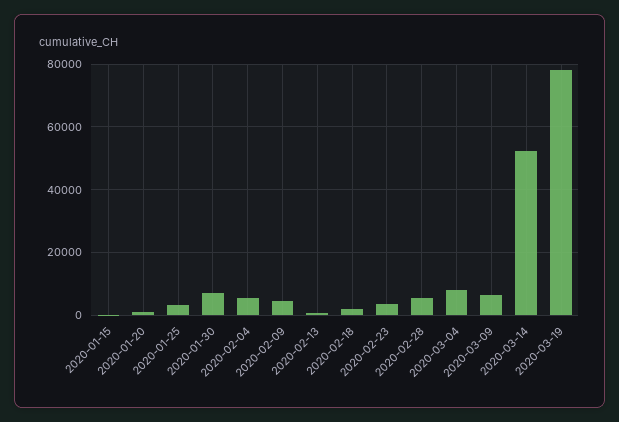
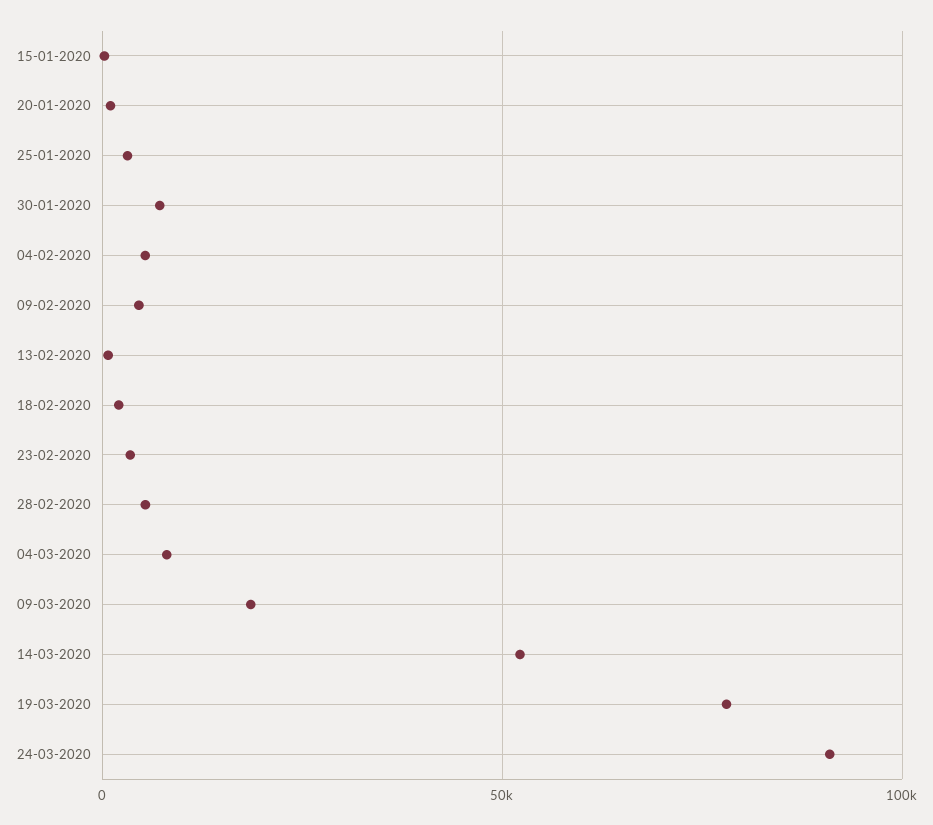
2020-03-09: 6000 -> 20000
24-03-2020: none -> 90000

